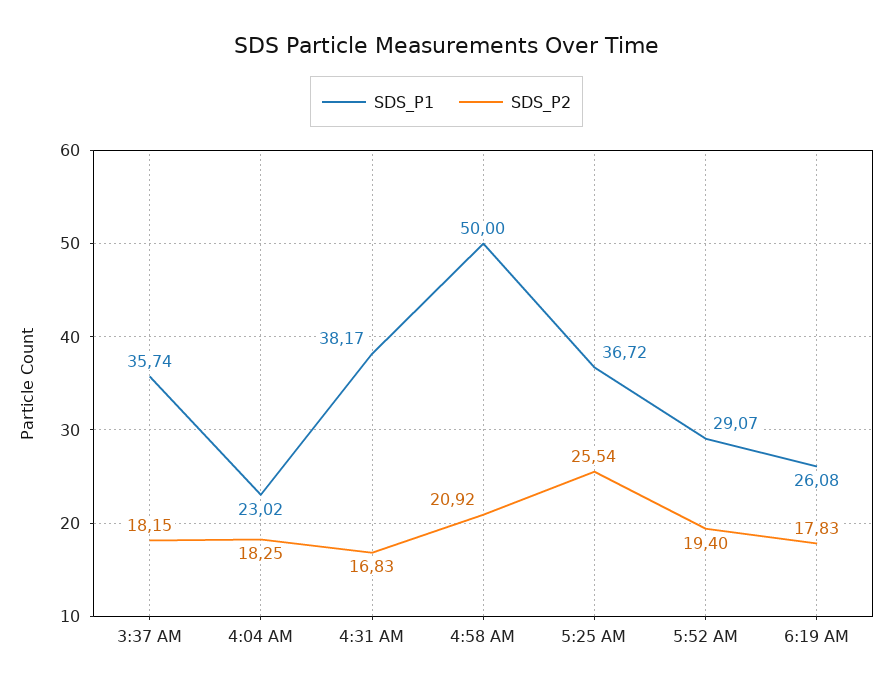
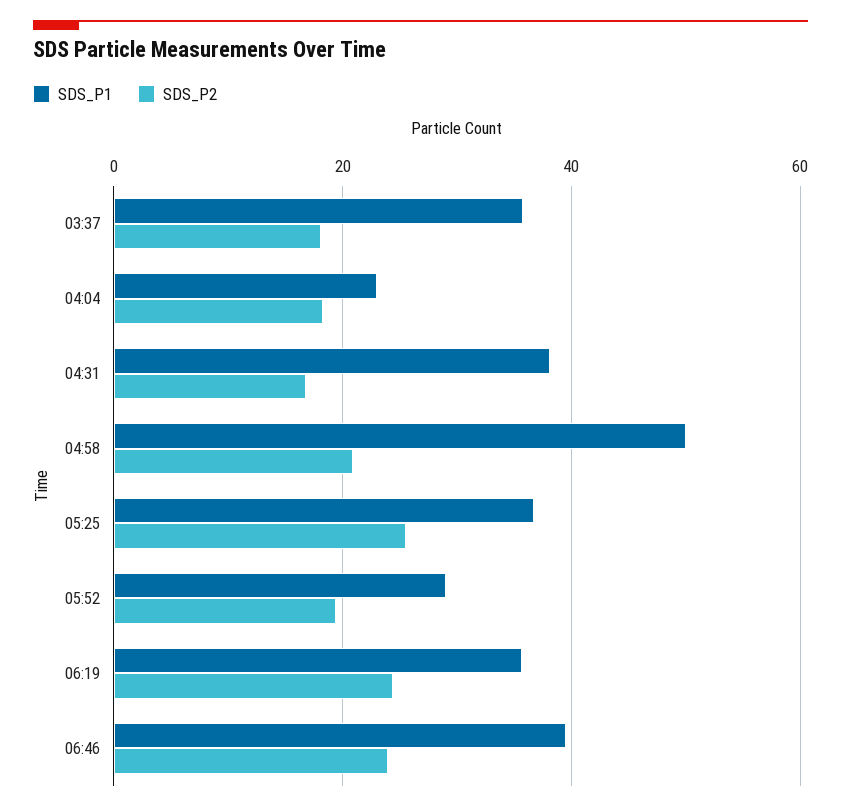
SDS_P1, 6:19 AM: 26.08 -> 36
SDS_P2, 6:19 AM: 17.83 -> 24
SDS_P1, 06:46: none -> 40
SDS_P2, 06:46: none -> 24

